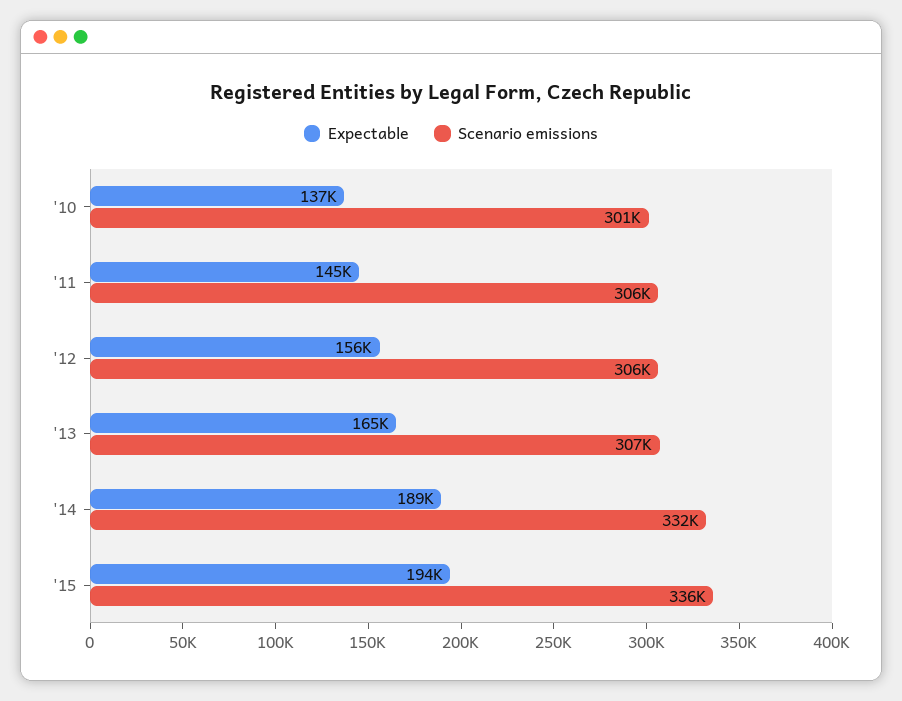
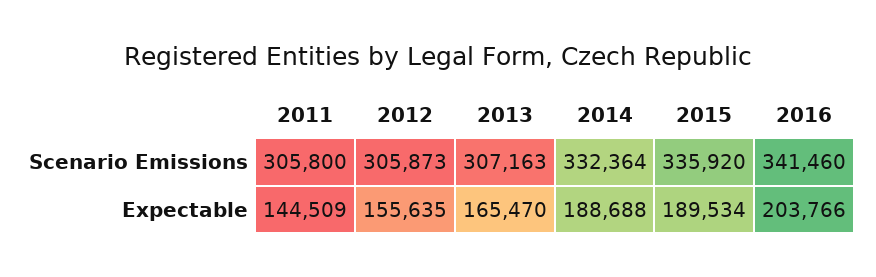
Expectable, '10: 137000 -> none
Scenario emissions, '10: 301000 -> none
Expectable, '15: 194000 -> 189534
Scenario emissions, 2016: none -> 341460
Expectable, 2016: none -> 203766

